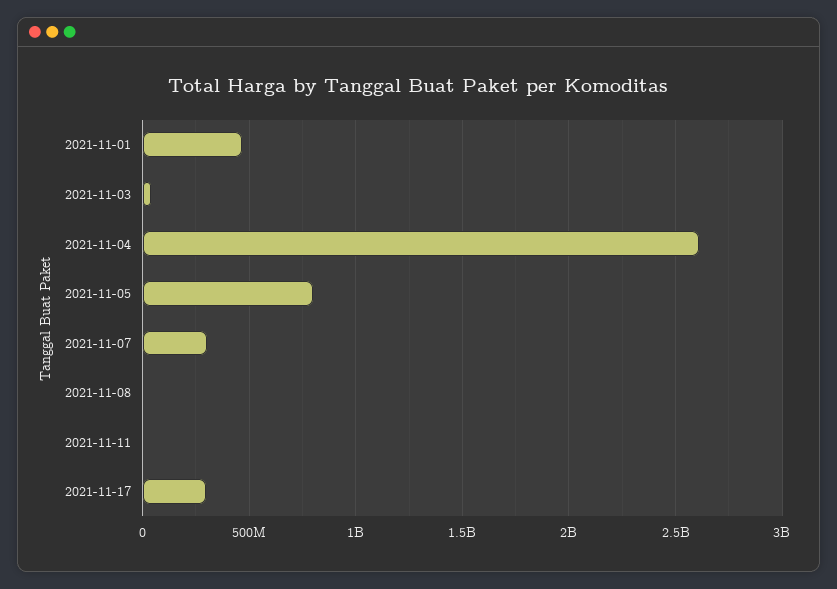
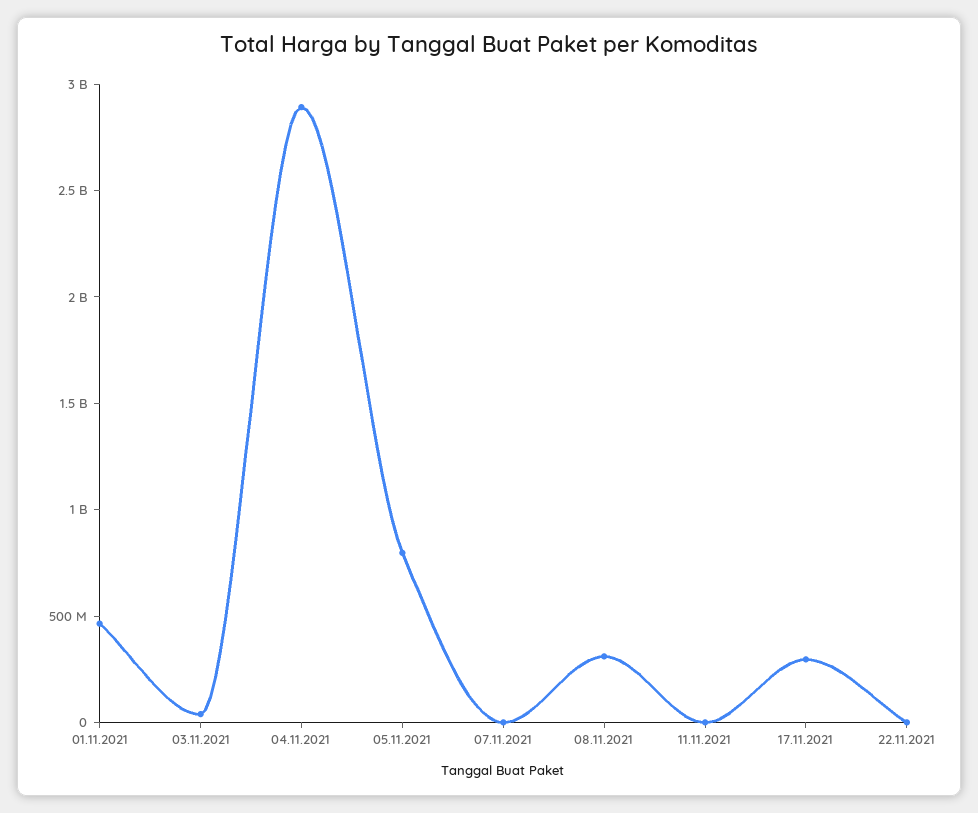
2021-11-04: 2600000000 -> 2900000000
2021-11-07: 300000000 -> 0
2021-11-08: 0 -> 300000000
22.11.2021: none -> 0

